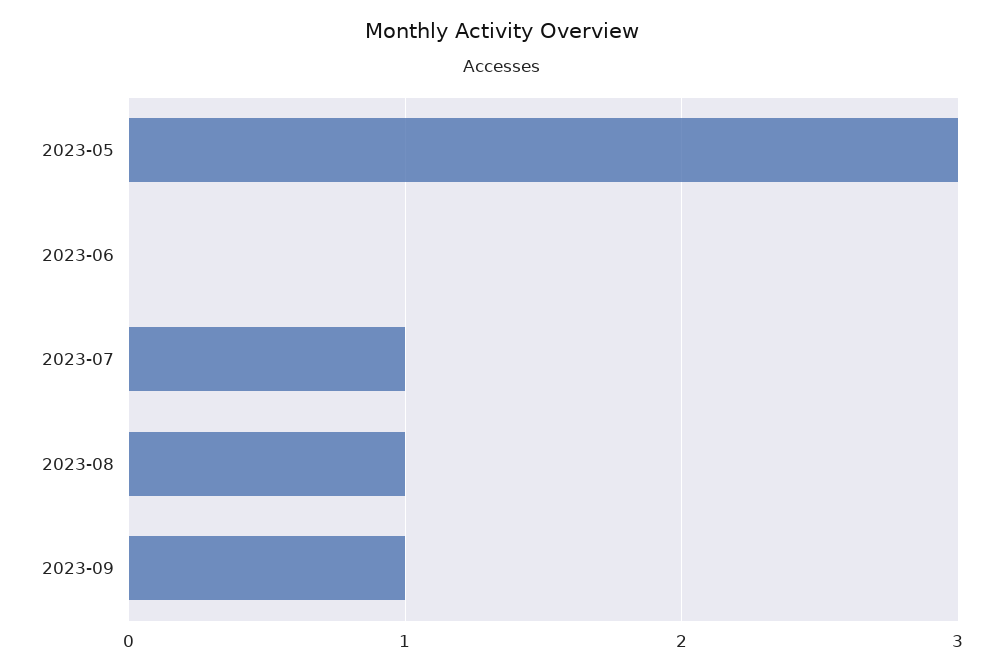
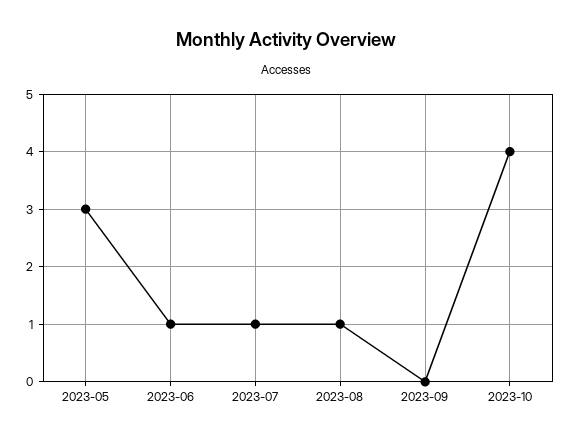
2023-06: 0 -> 1
2023-09: 1 -> 0
2023-10: none -> 4

